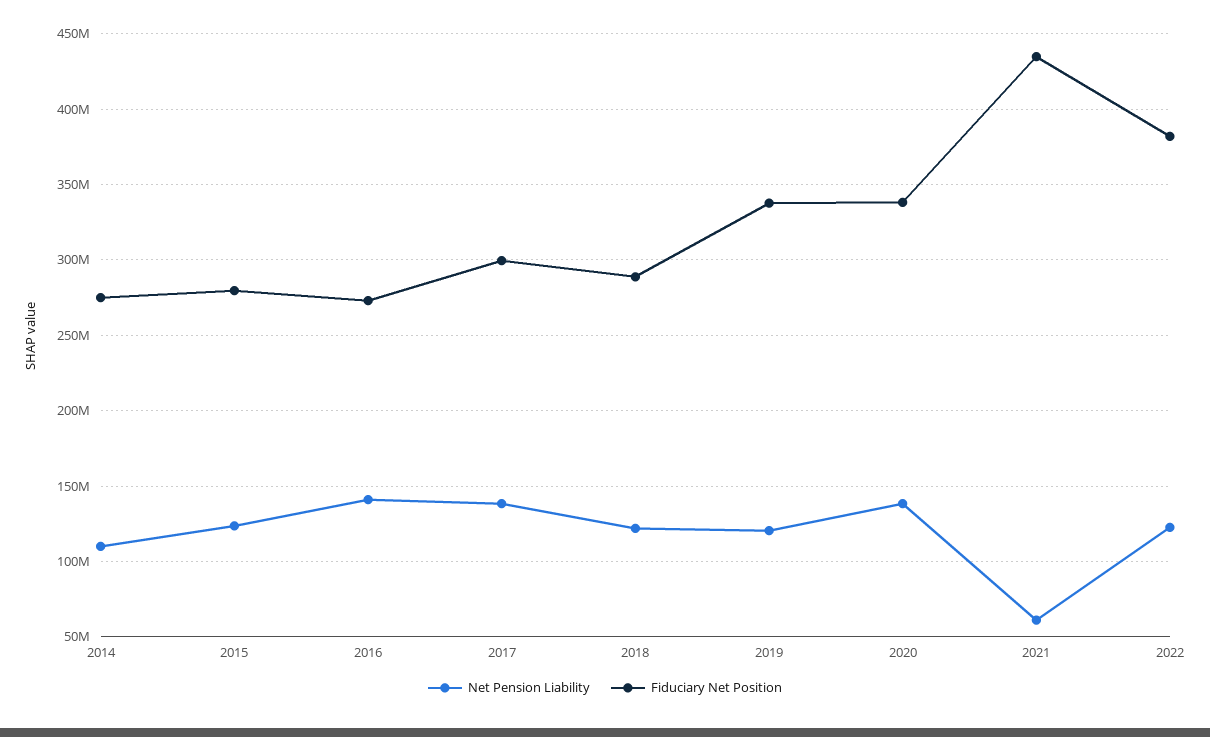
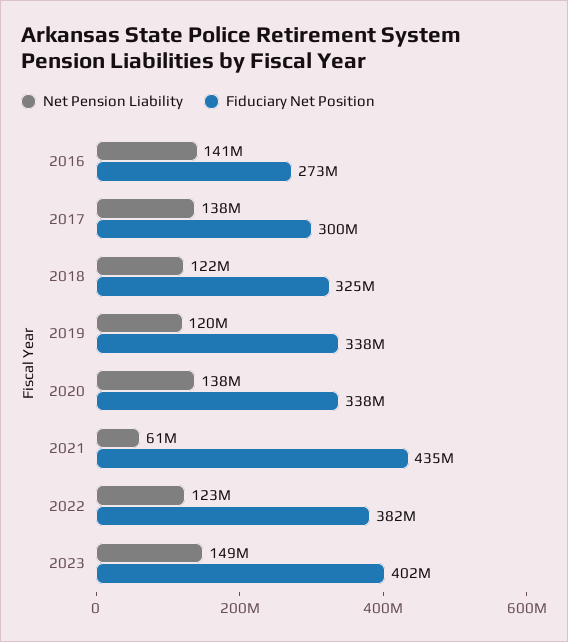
Net Pension Liability, 2014: 110000000 -> none
Fiduciary Net Position, 2014: 275000000 -> none
Net Pension Liability, 2015: 125000000 -> none
Fiduciary Net Position, 2015: 280000000 -> none
Fiduciary Net Position, 2018: 290000000 -> 325000000
Net Pension Liability, 2023: none -> 149000000
Fiduciary Net Position, 2023: none -> 402000000

